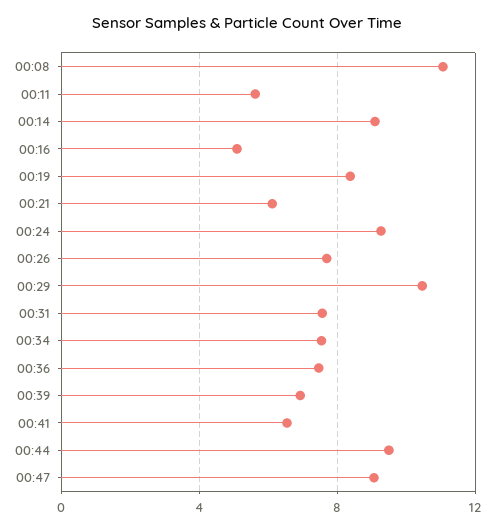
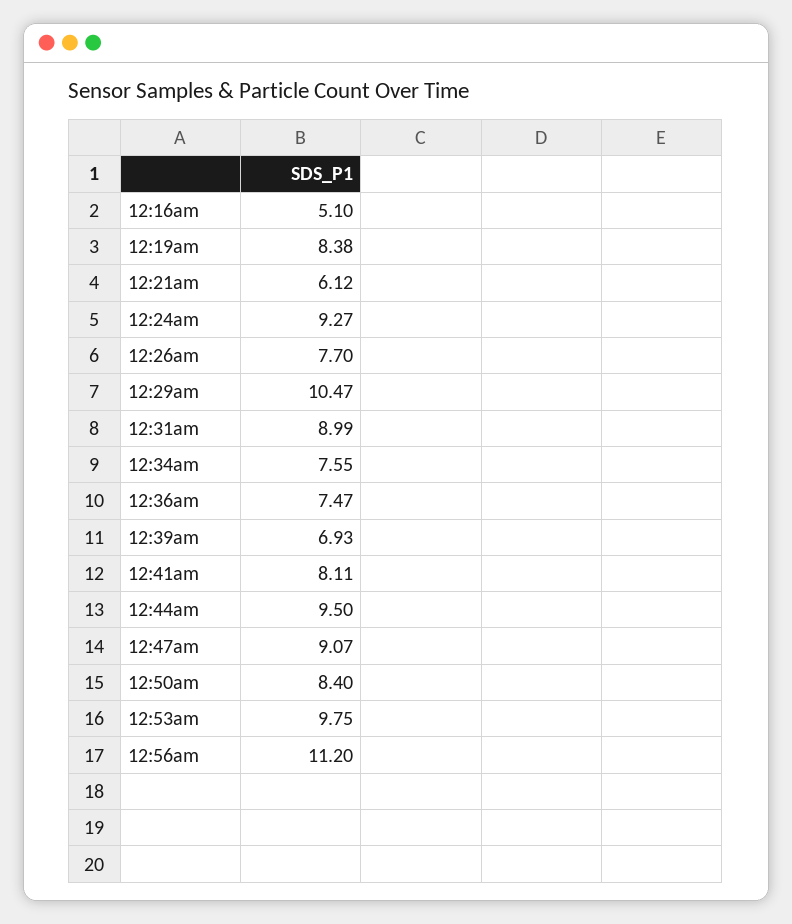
00:08: 11 -> none
00:11: 5.5 -> none
00:14: 9 -> none
00:31: 7.5 -> 8.99
00:41: 6.5 -> 8.11
12:50am: none -> 8.4
12:53am: none -> 9.75
12:56am: none -> 11.2

